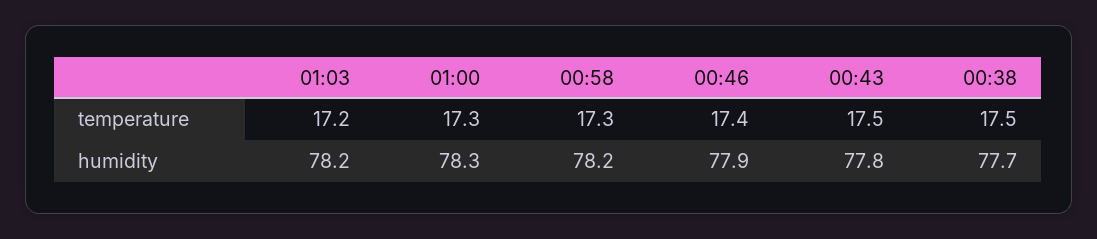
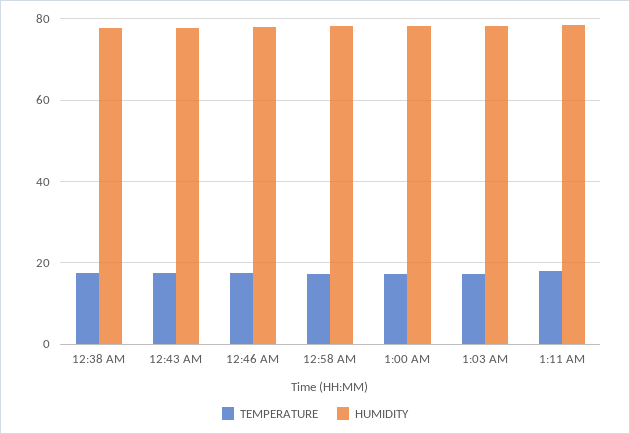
temperature, 1:11 AM: none -> 18
humidity, 1:11 AM: none -> 78

